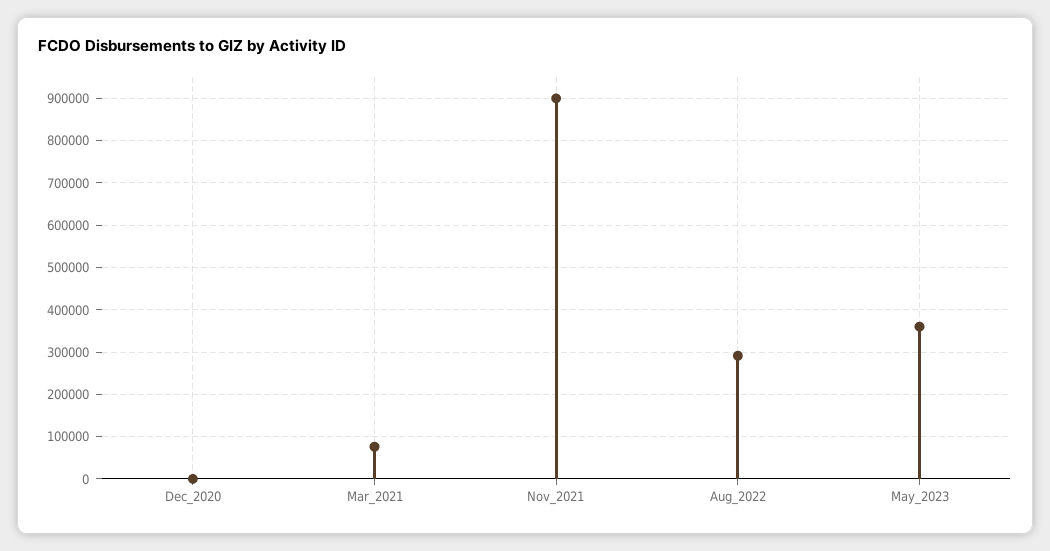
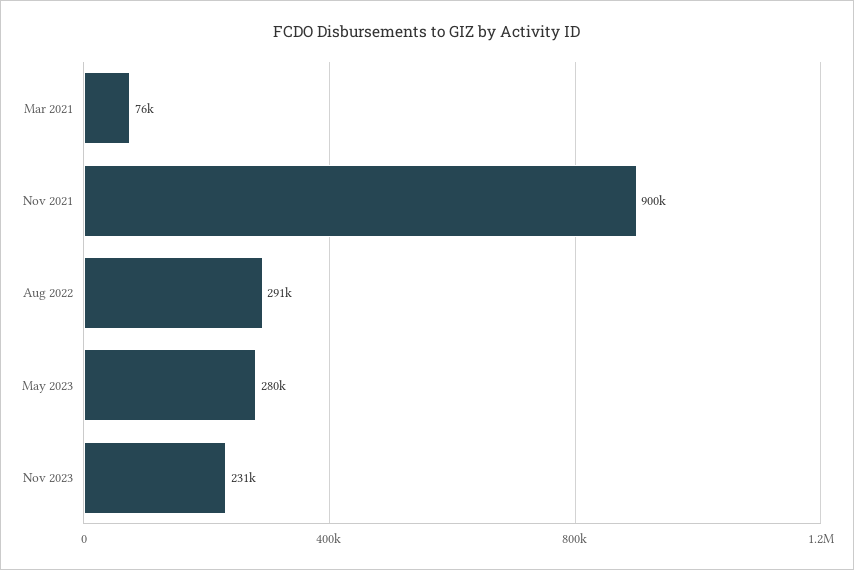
Dec_2020: 0 -> none
May_2023: 360000 -> 280000
Nov 2023: none -> 231000

